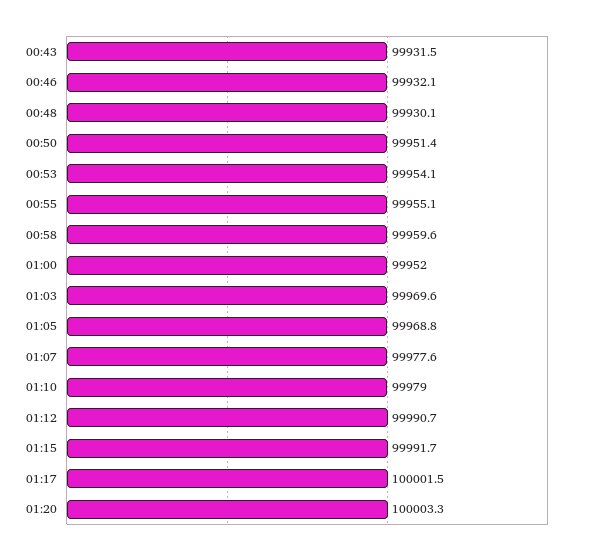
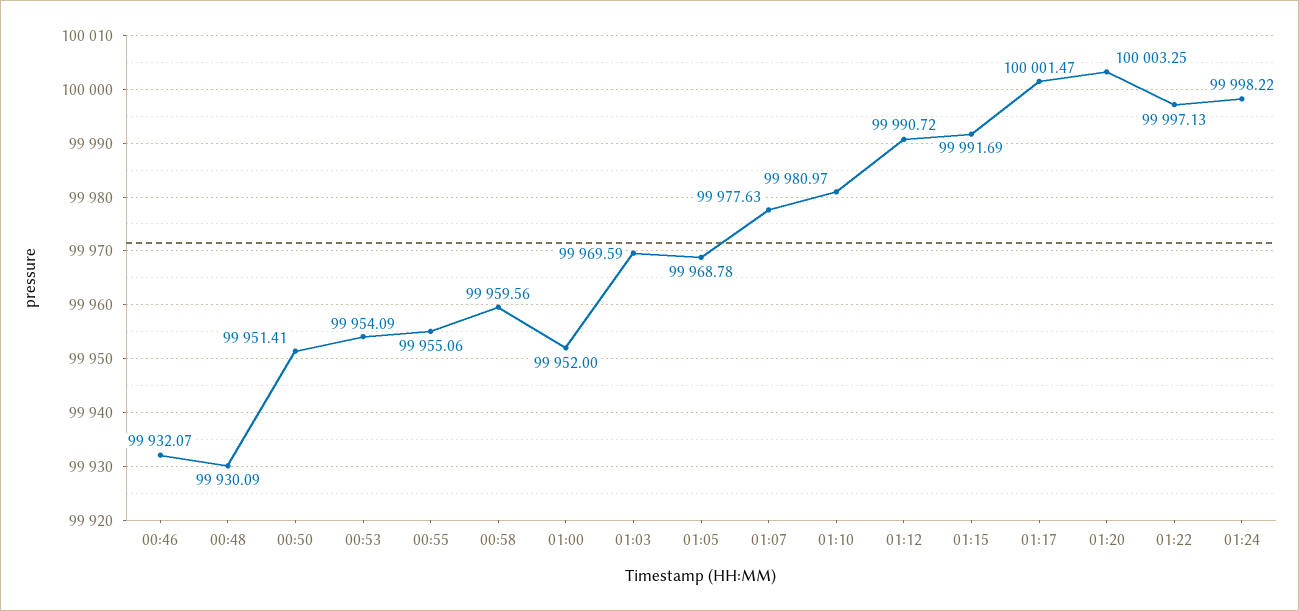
00:43: 99931.5 -> none
01:10: 99979 -> 99980.97
01:22: none -> 99997.13
01:24: none -> 99998.22

